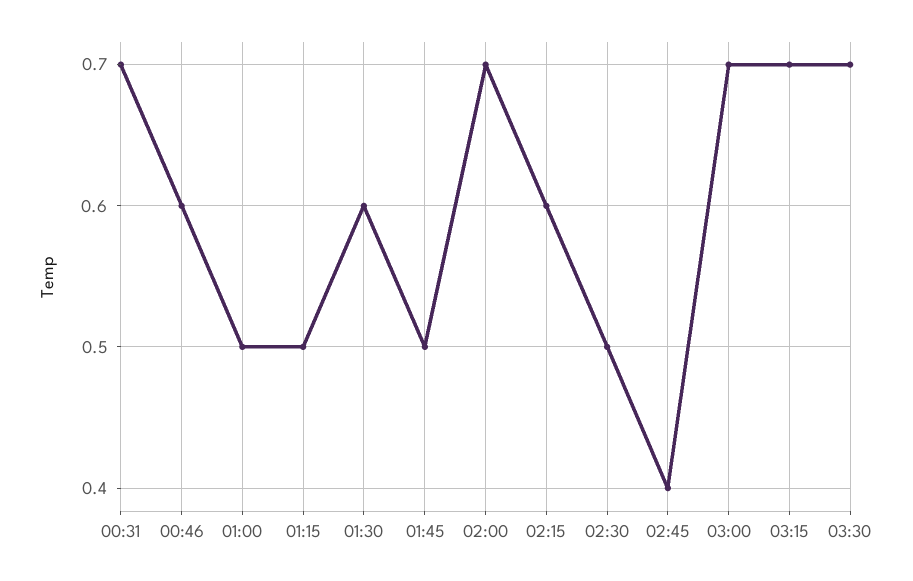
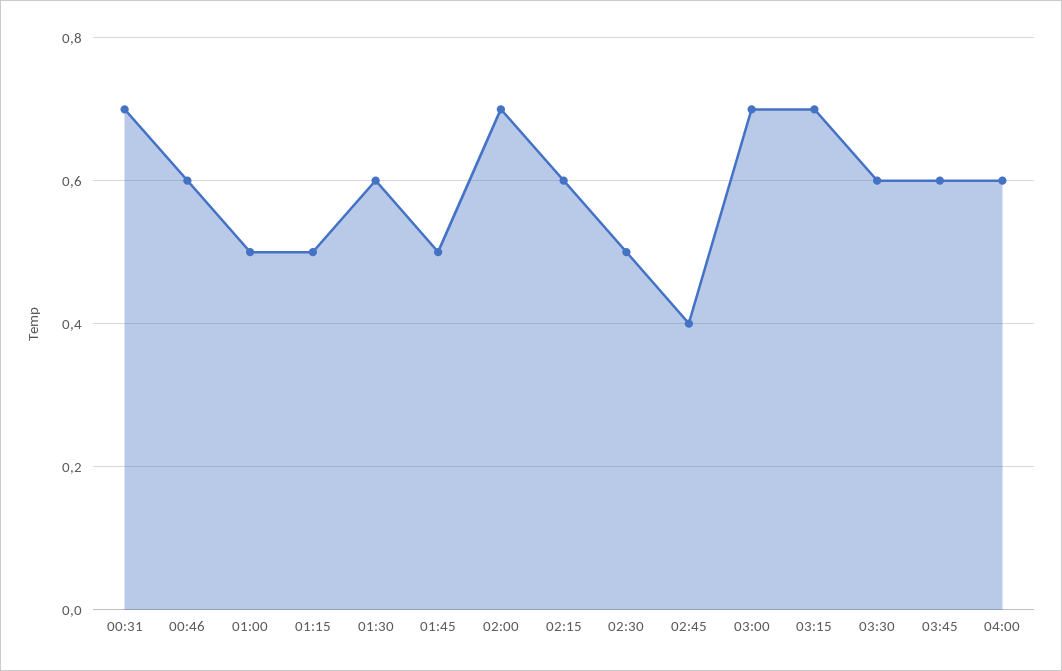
03:30: 0.7 -> 0.6
03:45: none -> 0.6
04:00: none -> 0.6

